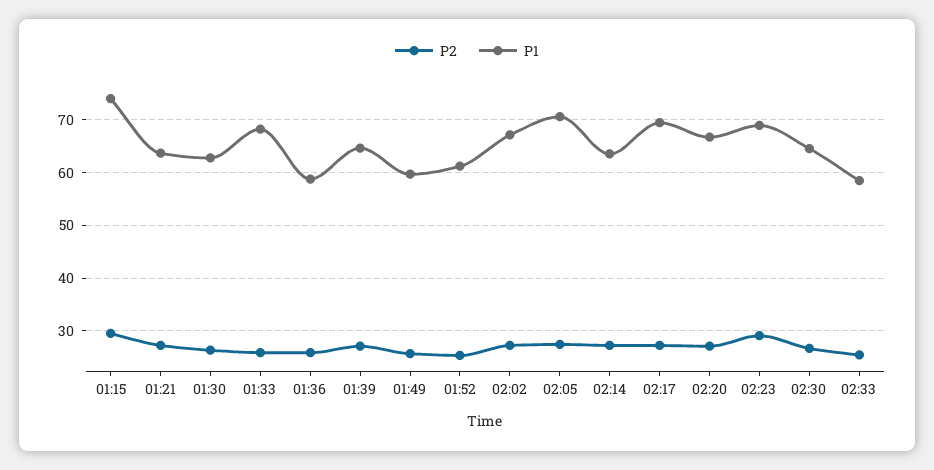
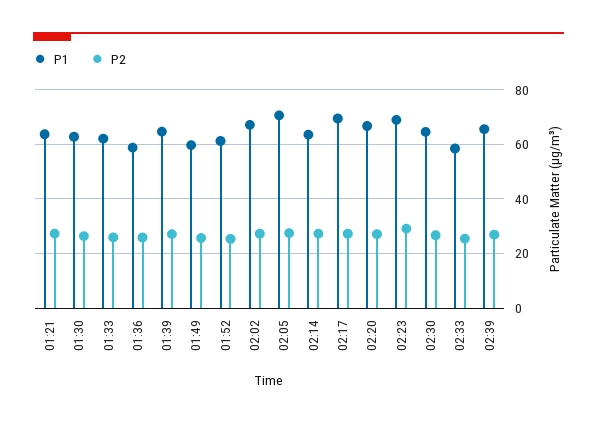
P2, 01:15: 30 -> none
P1, 01:15: 74 -> none
P1, 01:33: 68 -> 62.5
P1, 02:39: none -> 65
P2, 02:39: none -> 27.5

